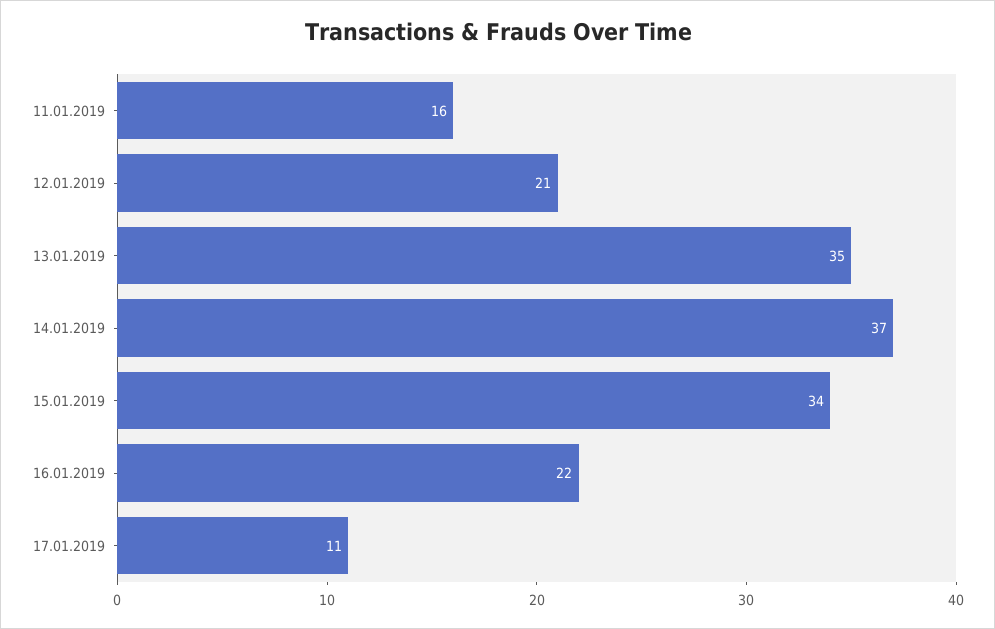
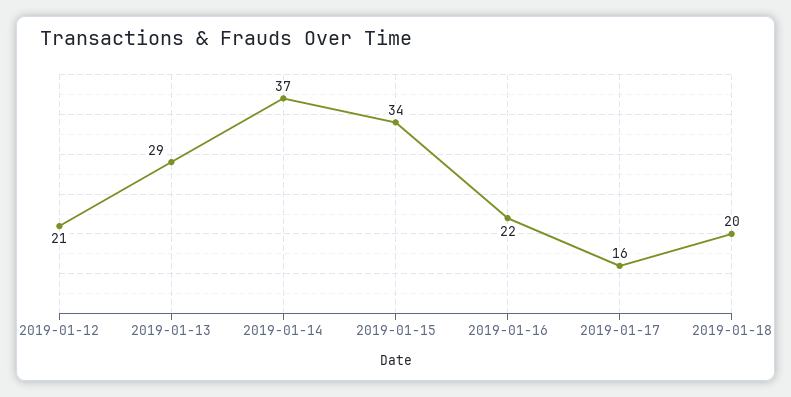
11.01.2019: 16 -> none
13.01.2019: 35 -> 29
17.01.2019: 11 -> 16
2019-01-18: none -> 20

